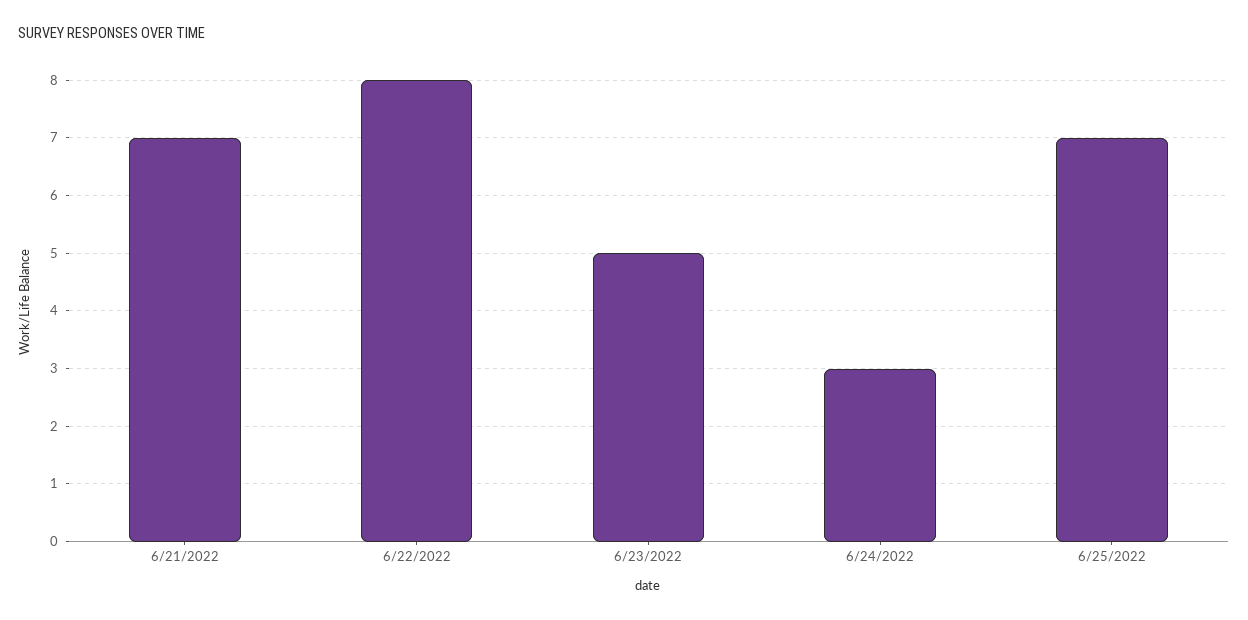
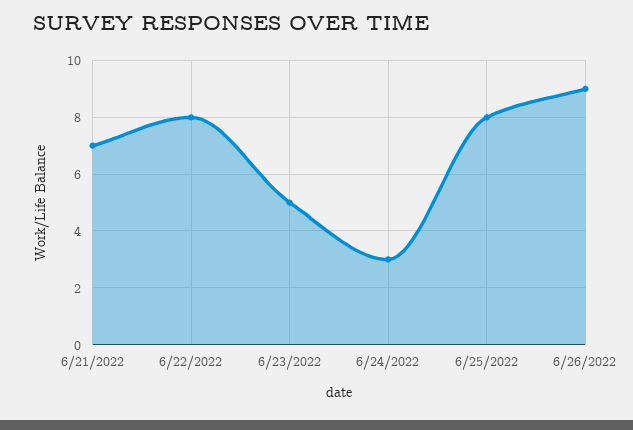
6/25/2022: 7 -> 8
6/26/2022: none -> 9

